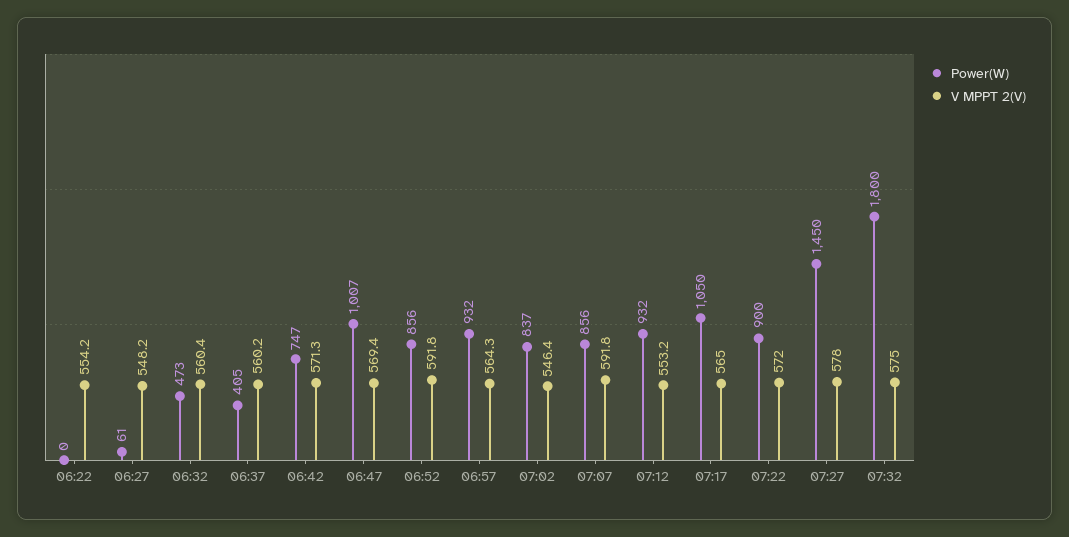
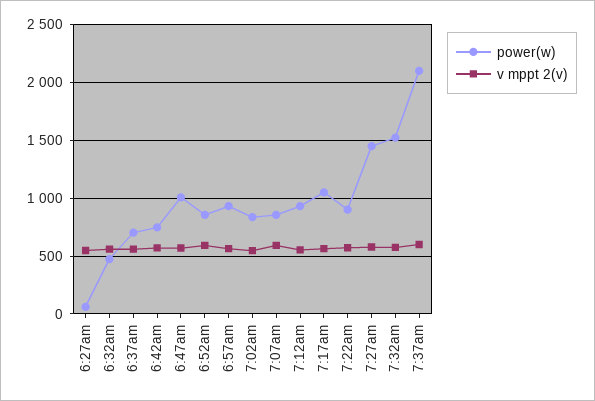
Power(W), 06:22: 0 -> none
V MPPT 2(V), 06:22: 554.2 -> none
Power(W), 06:37: 405 -> 700
Power(W), 07:32: 1800 -> 1500
Power(W), 7:37am: none -> 2100
V MPPT 2(V), 7:37am: none -> 600

